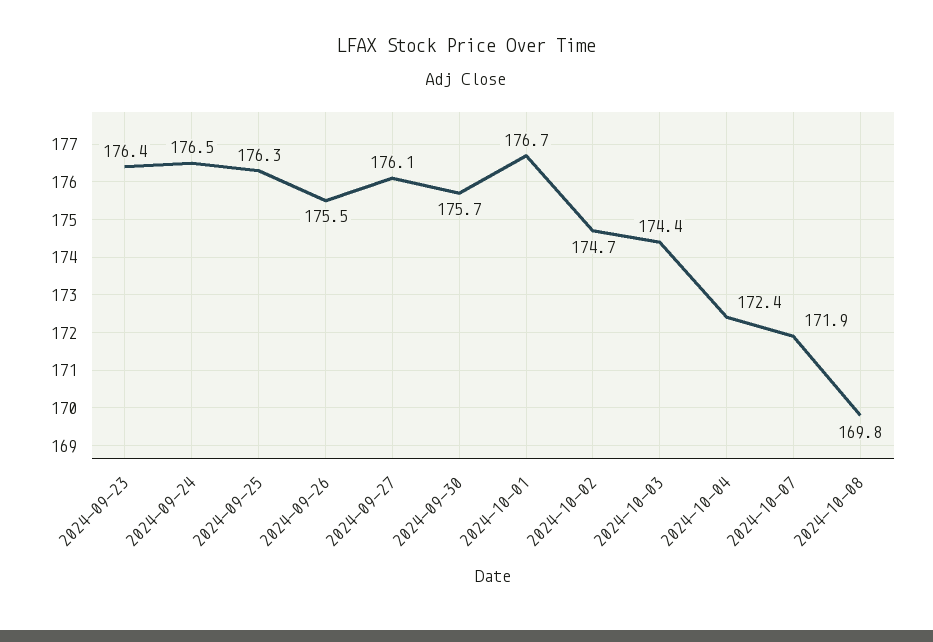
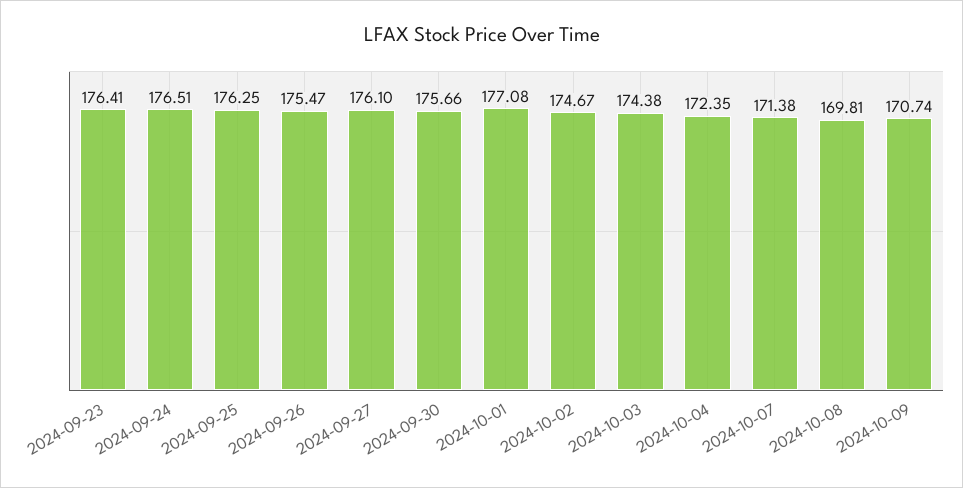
2024-10-01: 176.7 -> 177.08
2024-10-07: 171.9 -> 171.38
2024-10-09: none -> 170.74

